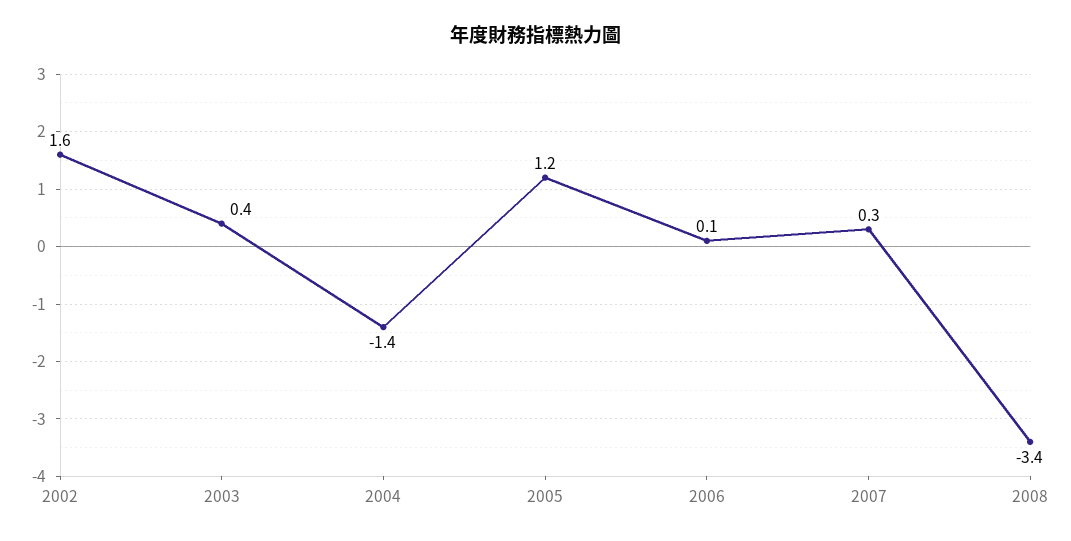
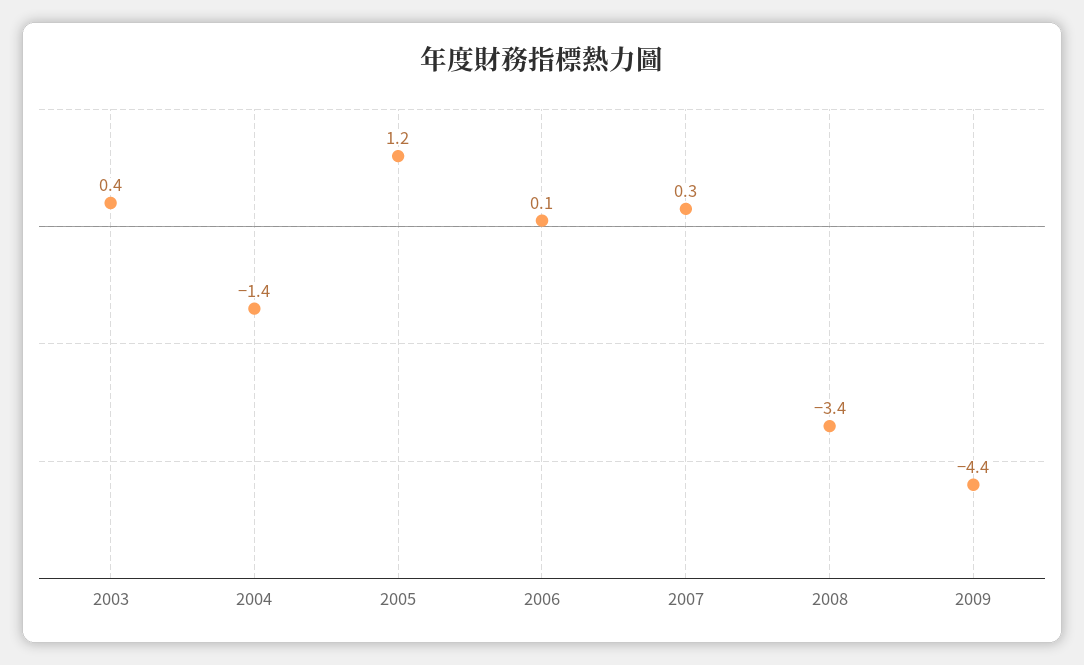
2002: 1.6 -> none
2009: none -> -4.4

